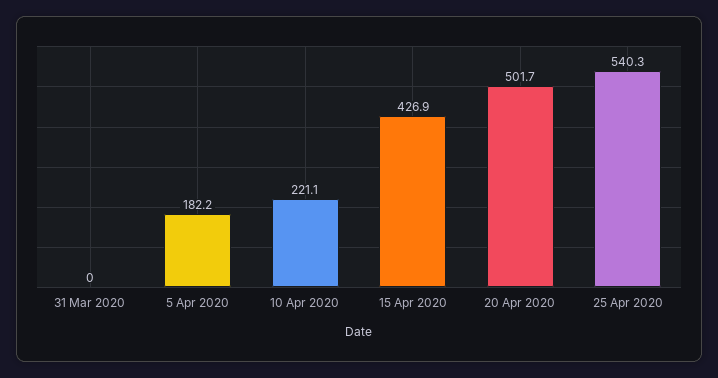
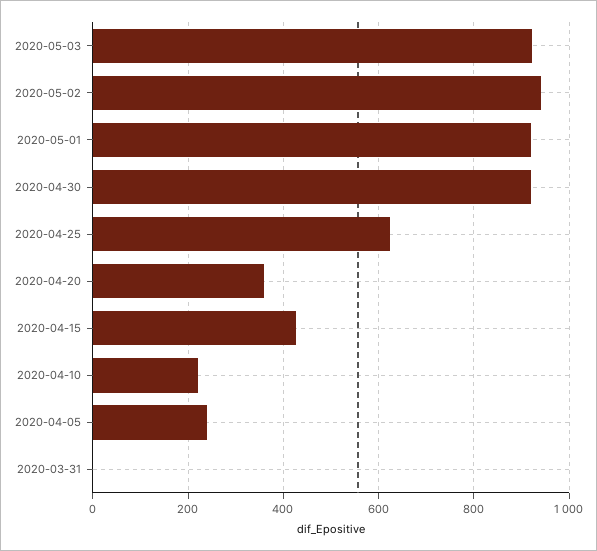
5 Apr 2020: 182.2 -> 240
20 Apr 2020: 501.7 -> 360
25 Apr 2020: 540.3 -> 620
2020-05-03: none -> 920
2020-05-02: none -> 940
2020-05-01: none -> 920
2020-04-30: none -> 920

